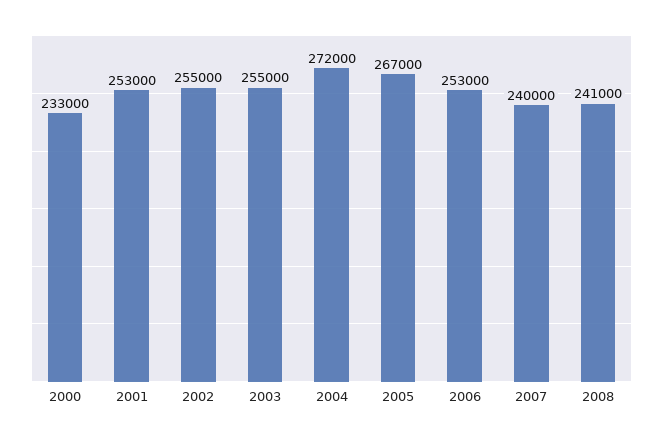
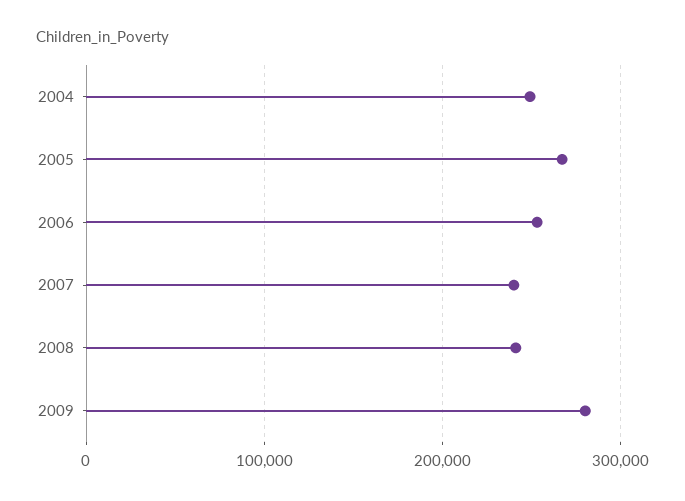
2000: 233000 -> none
2001: 253000 -> none
2002: 255000 -> none
2003: 255000 -> none
2004: 272000 -> 250000
2009: none -> 280000

